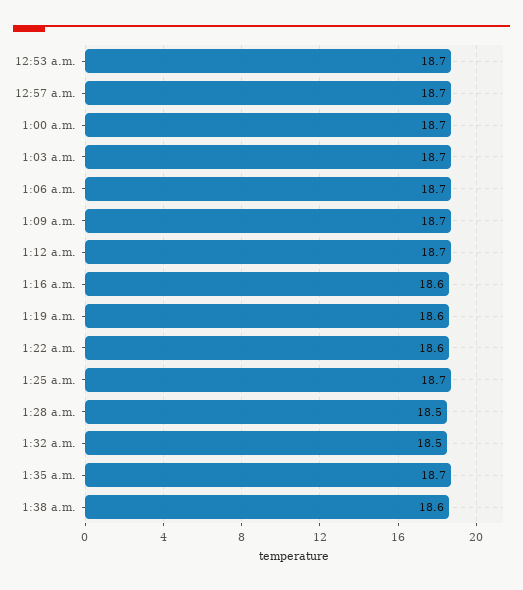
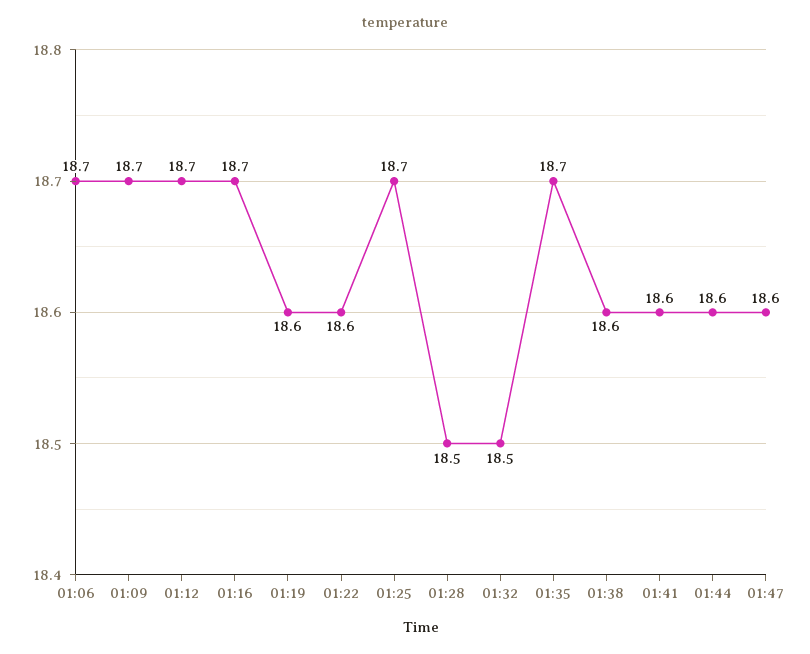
12:53 a.m.: 18.7 -> none
12:57 a.m.: 18.7 -> none
1:00 a.m.: 18.7 -> none
1:03 a.m.: 18.7 -> none
1:16 a.m.: 18.6 -> 18.7
01:41: none -> 18.6
01:44: none -> 18.6
01:47: none -> 18.6

